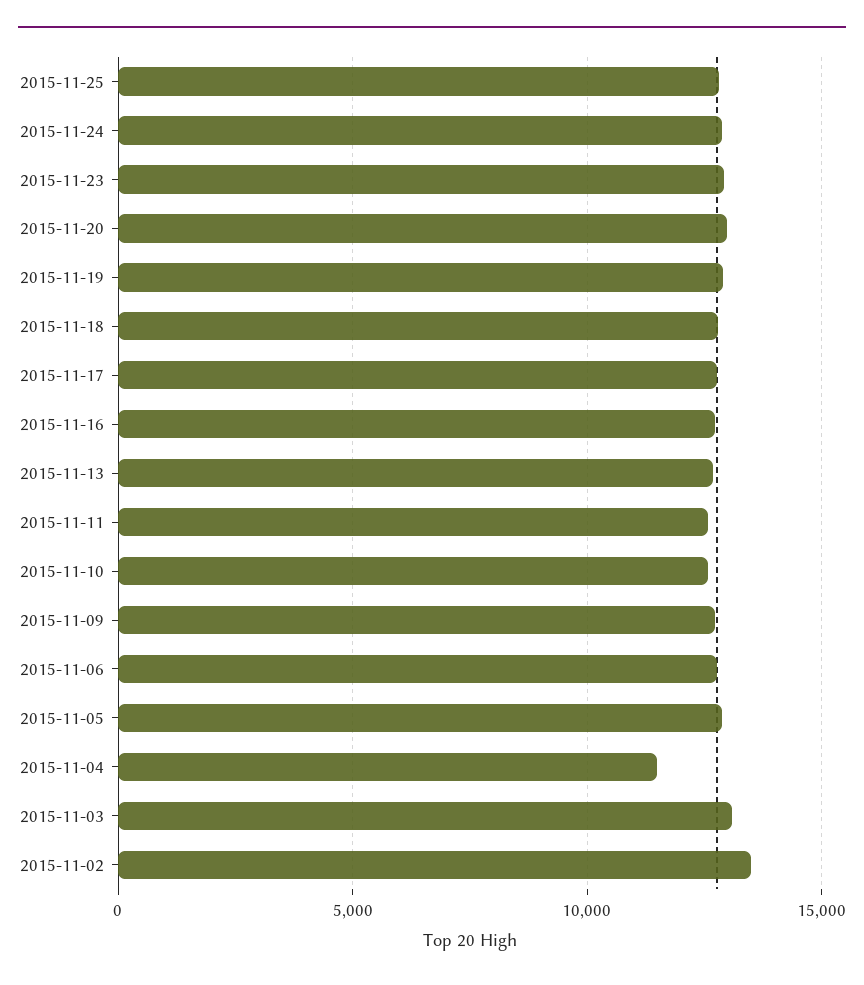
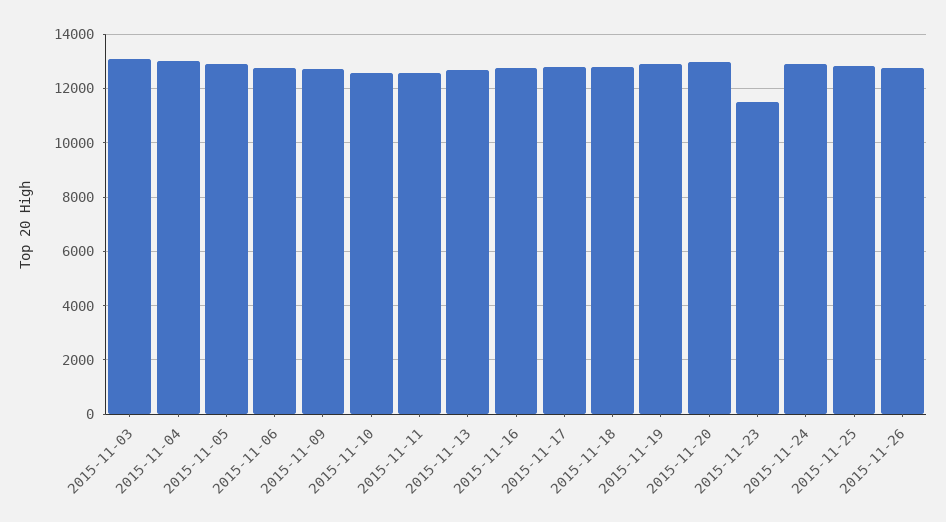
2015-11-23: 13000 -> 11500
2015-11-04: 11500 -> 13000
2015-11-02: 13500 -> none
2015-11-26: none -> 12750

